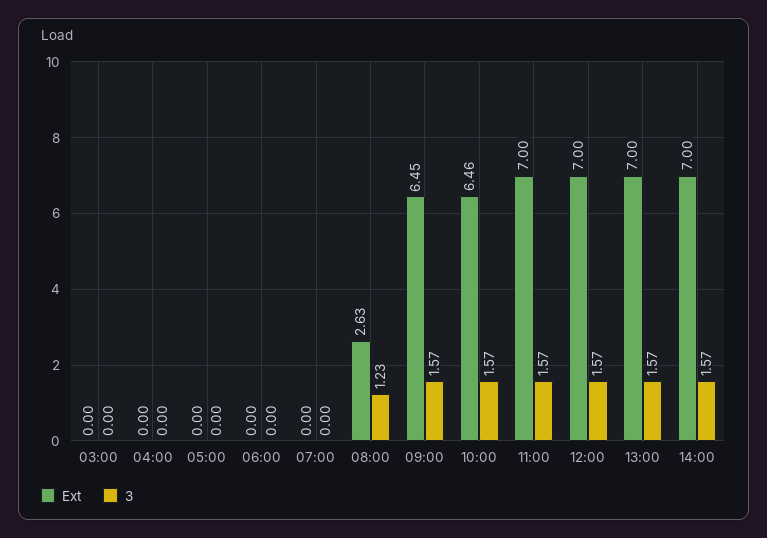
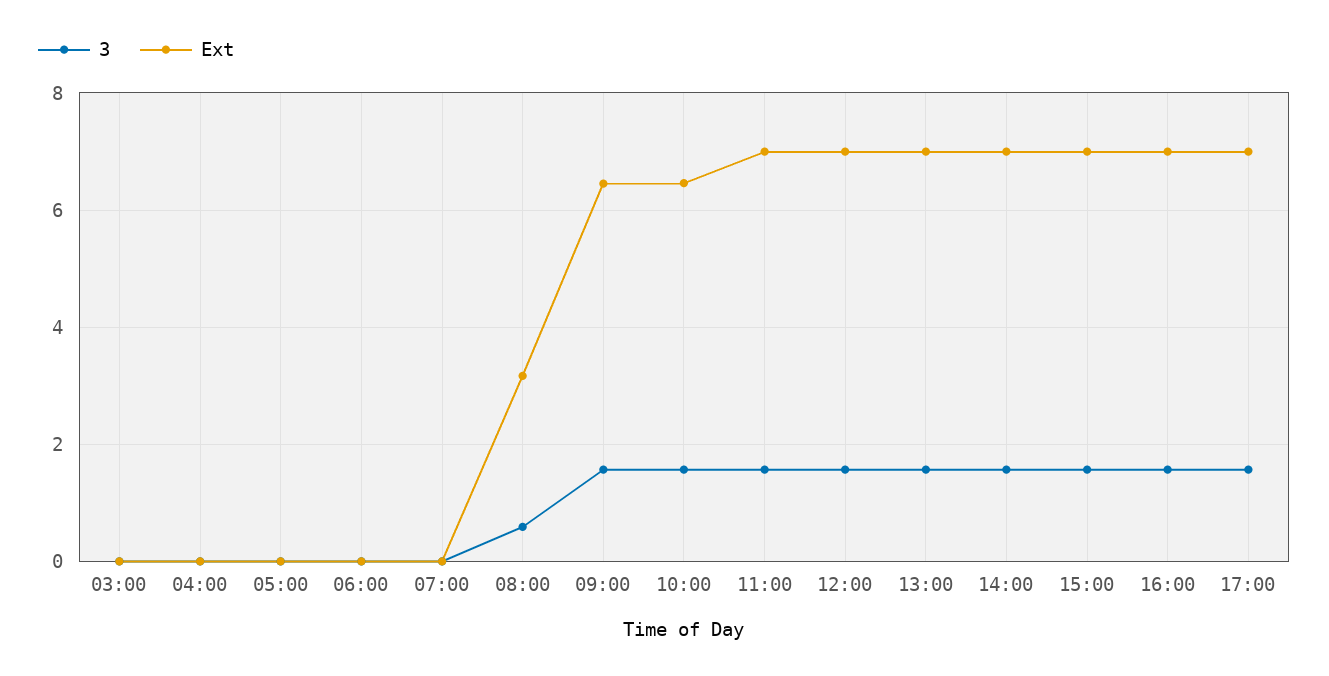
Ext, 08:00: 2.63 -> 3.2
3, 08:00: 1.23 -> 0.6
3, 15:00: none -> 1.6
Ext, 15:00: none -> 7
3, 16:00: none -> 1.6
Ext, 16:00: none -> 7
3, 17:00: none -> 1.6
Ext, 17:00: none -> 7

